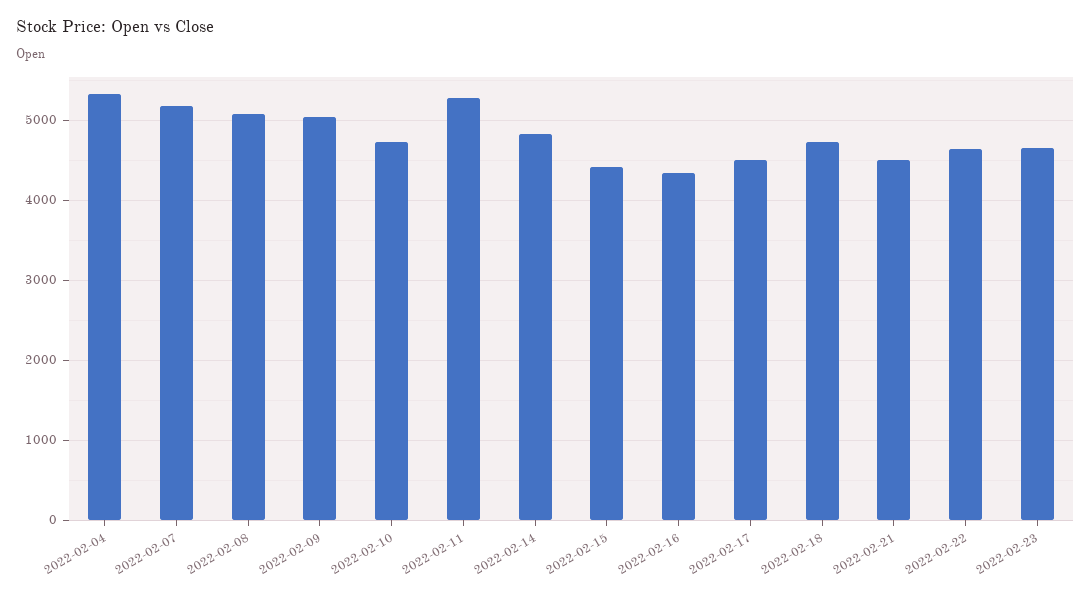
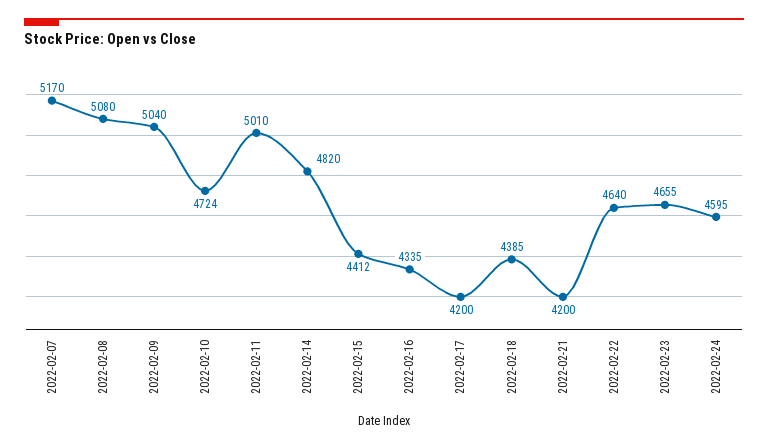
2022-02-04: 5300 -> none
2022-02-11: 5300 -> 5010
2022-02-17: 4500 -> 4200
2022-02-18: 4700 -> 4385
2022-02-21: 4500 -> 4200
2022-02-24: none -> 4595

